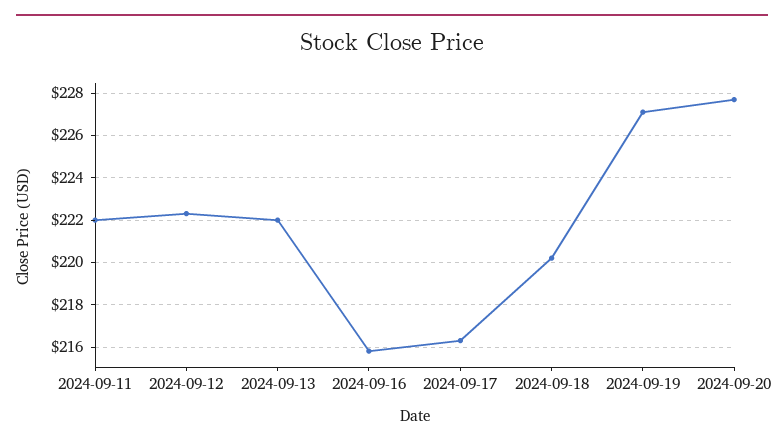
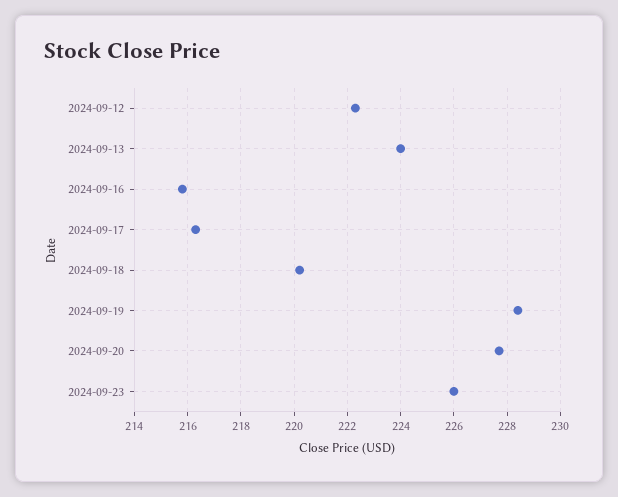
2024-09-11: 222 -> none
2024-09-13: 222 -> 224
2024-09-19: 227 -> 228.5
2024-09-23: none -> 226

